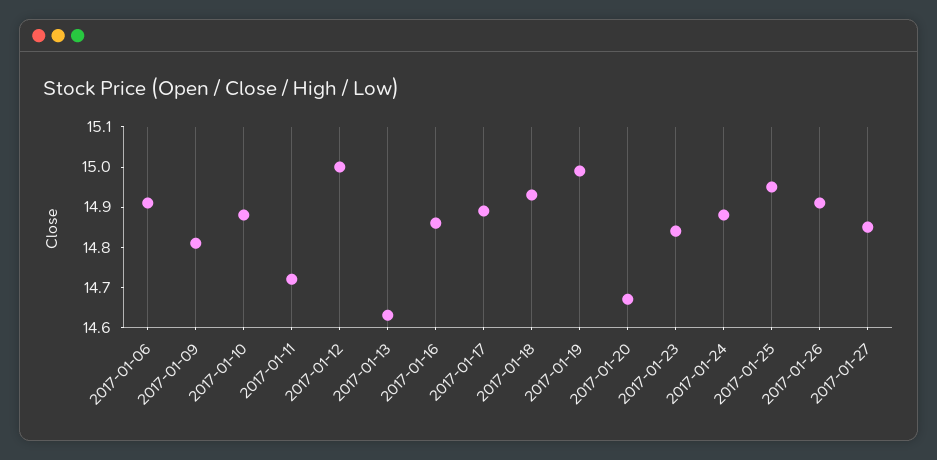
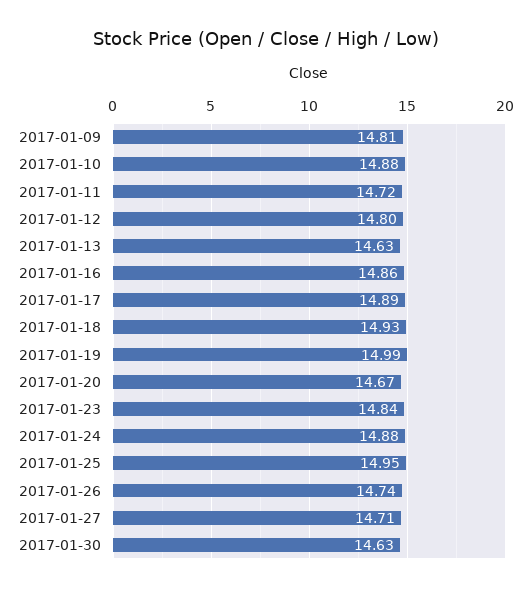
2017-01-06: 14.9 -> none
2017-01-12: 15 -> 14.8
2017-01-26: 14.9 -> 14.74
2017-01-27: 14.85 -> 14.71
2017-01-30: none -> 14.63

